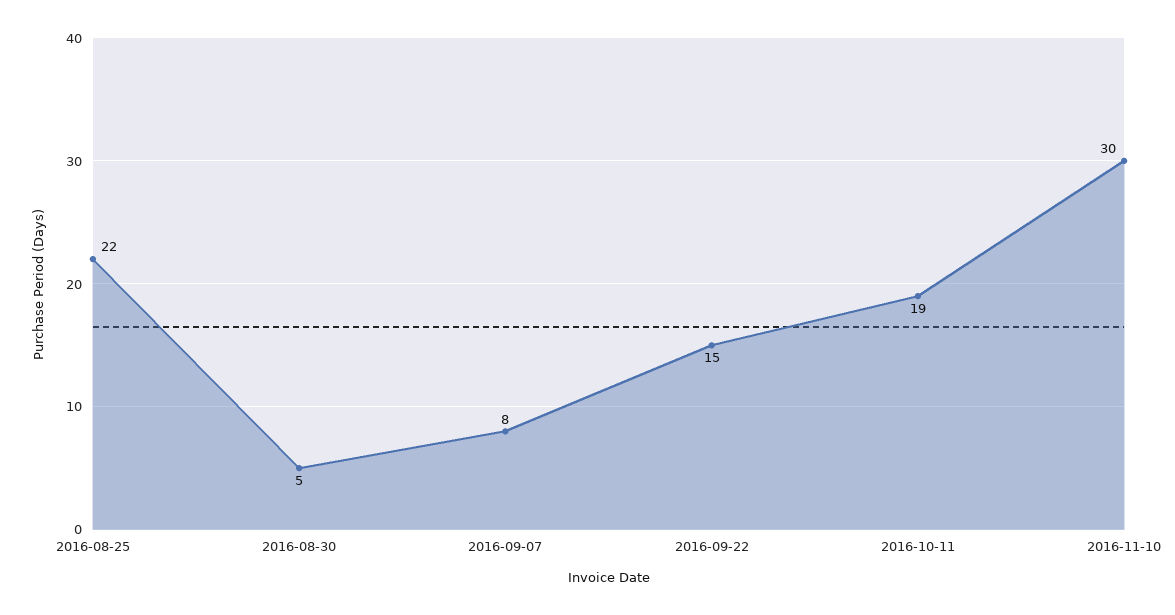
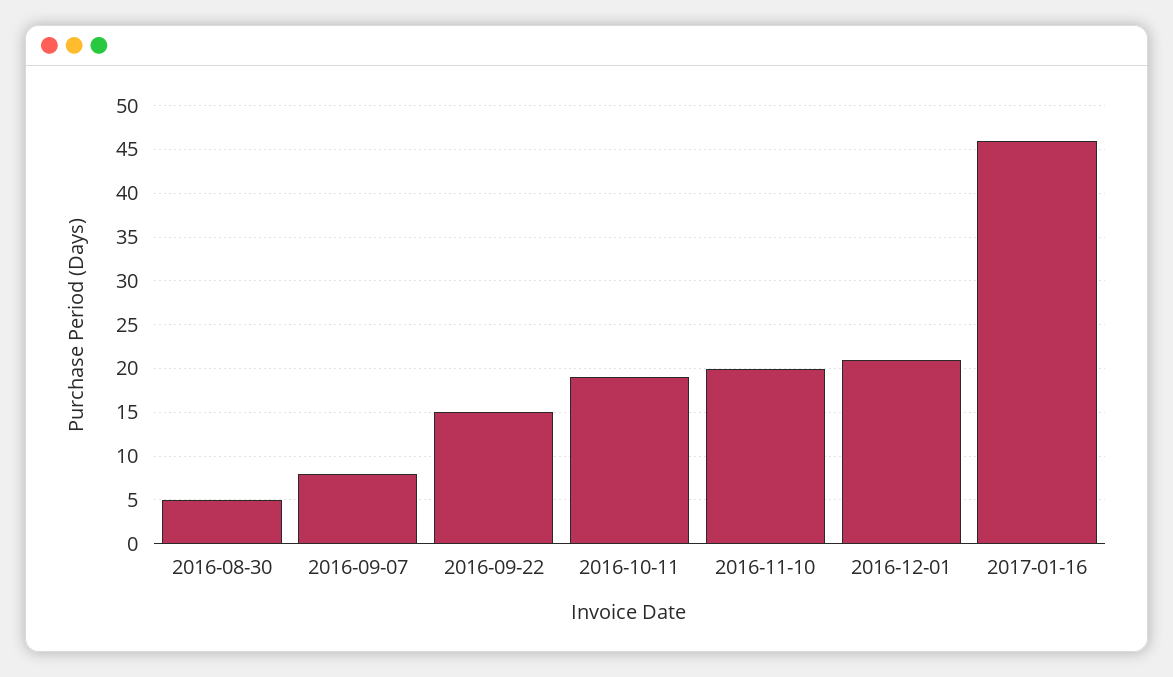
2016-08-25: 22 -> none
2016-11-10: 30 -> 20
2016-12-01: none -> 21
2017-01-16: none -> 46

